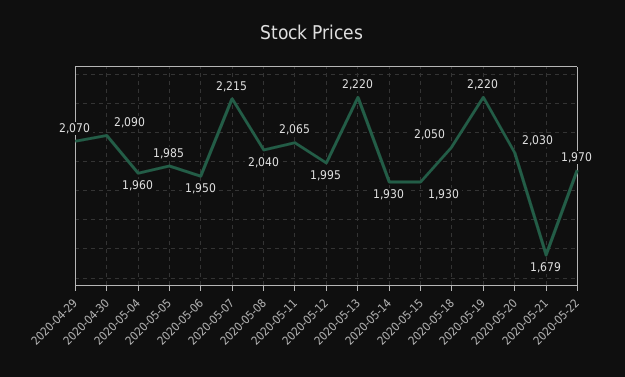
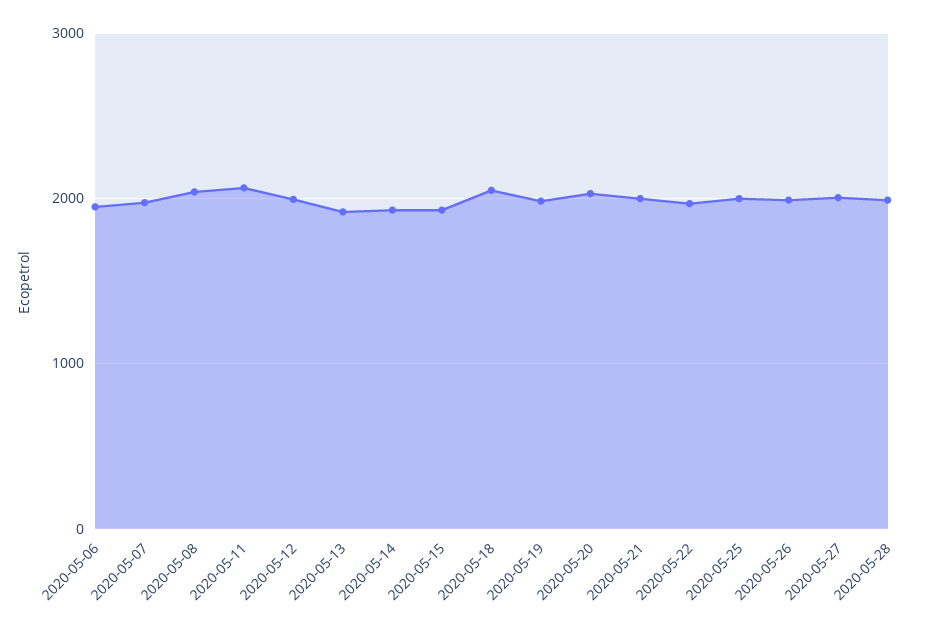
2020-04-29: 2070 -> none
2020-04-30: 2090 -> none
2020-05-04: 1960 -> none
2020-05-05: 1985 -> none
2020-05-07: 2215 -> 2000
2020-05-13: 2220 -> 1900
2020-05-19: 2220 -> 2000
2020-05-21: 1679 -> 2000
2020-05-25: none -> 2000
2020-05-26: none -> 2000
2020-05-27: none -> 2000
2020-05-28: none -> 2000

